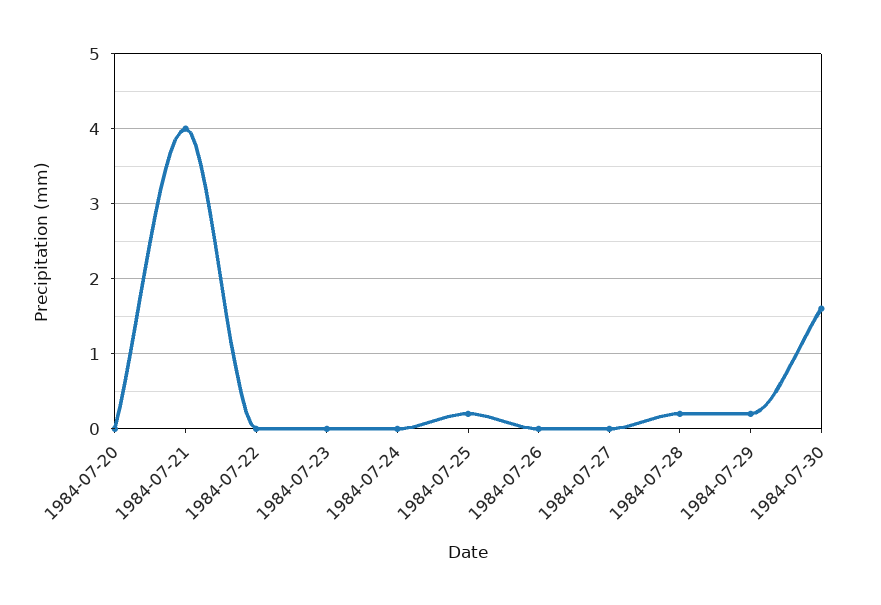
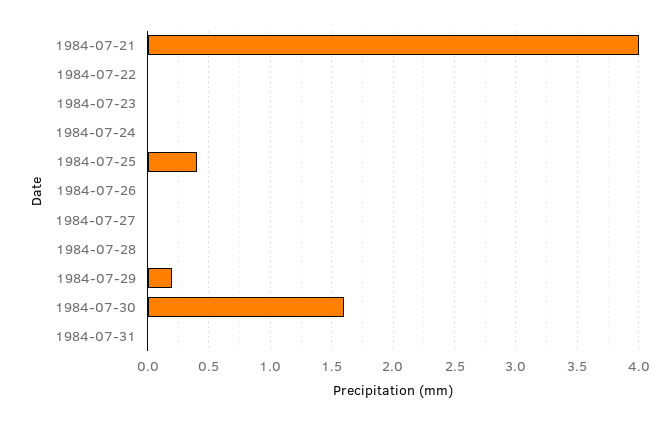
1984-07-20: 0 -> none
1984-07-25: 0.2 -> 0.4
1984-07-28: 0.2 -> 0
1984-07-31: none -> 0

